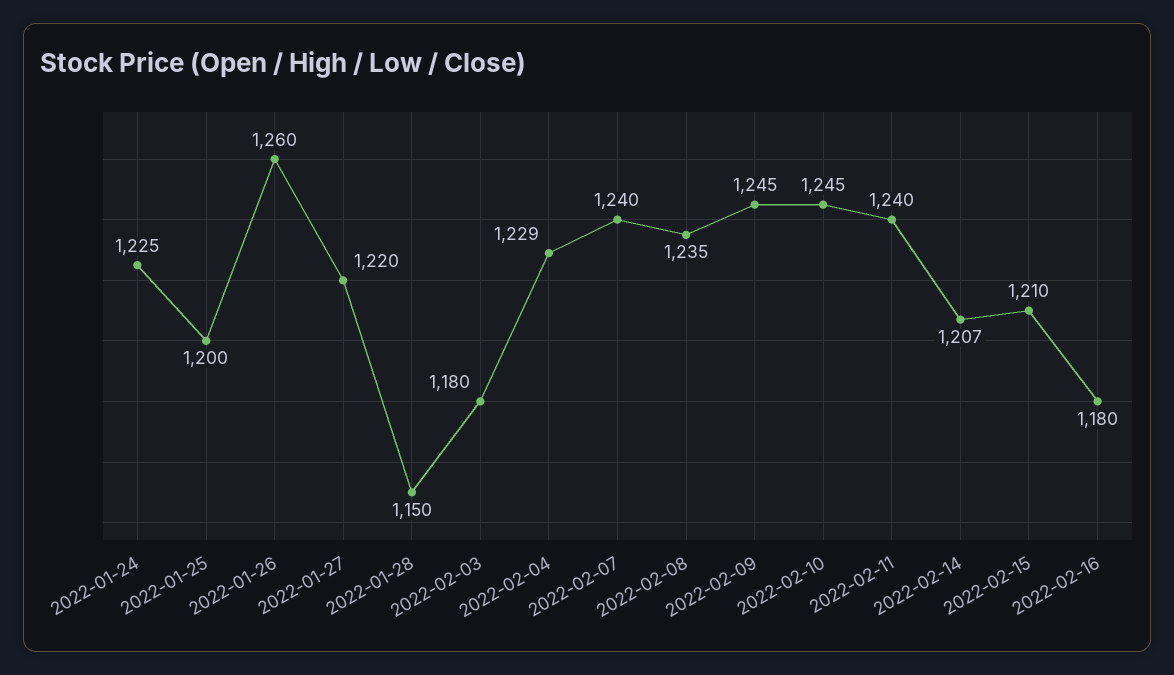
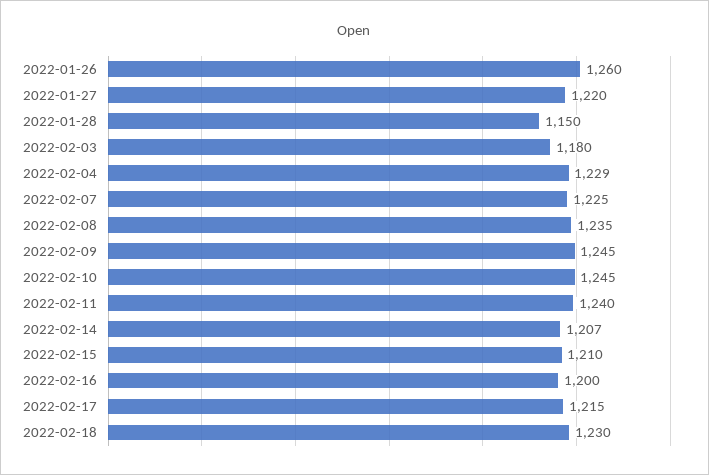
2022-01-24: 1225 -> none
2022-01-25: 1200 -> none
2022-02-07: 1240 -> 1225
2022-02-16: 1180 -> 1200
2022-02-17: none -> 1215
2022-02-18: none -> 1230

